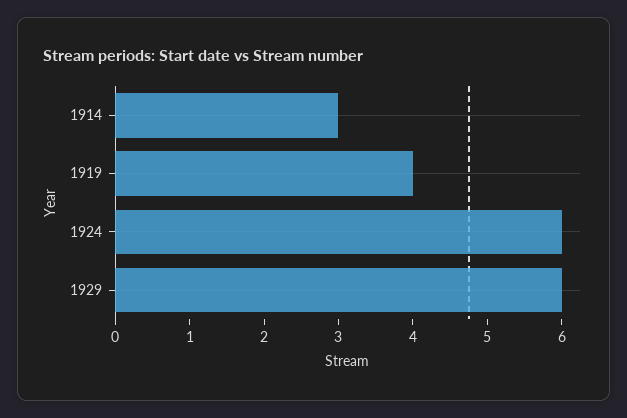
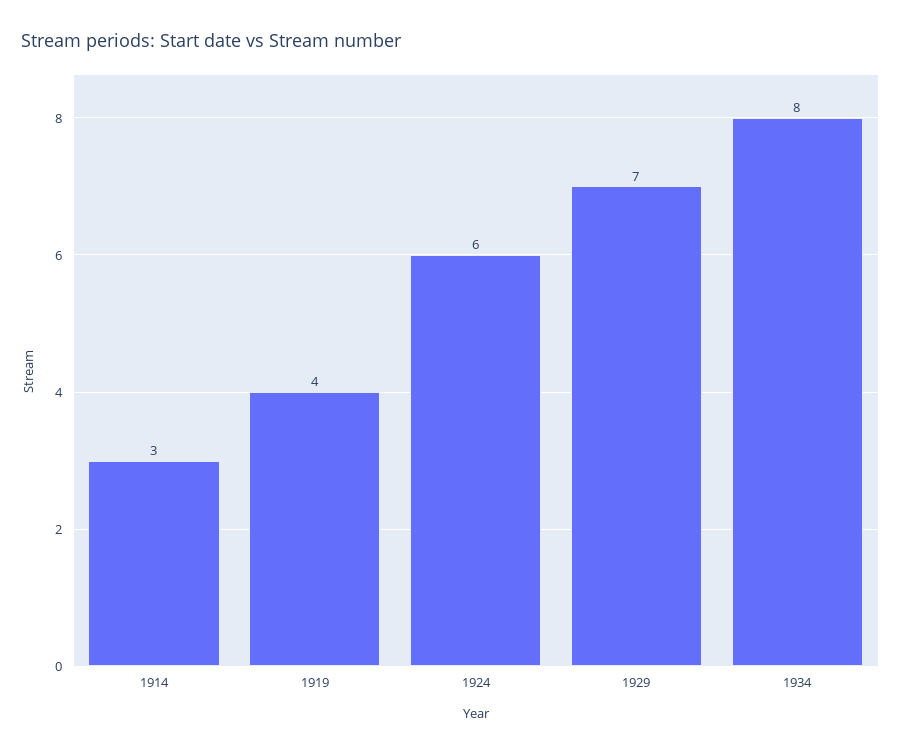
1929: 6 -> 7
1934: none -> 8

